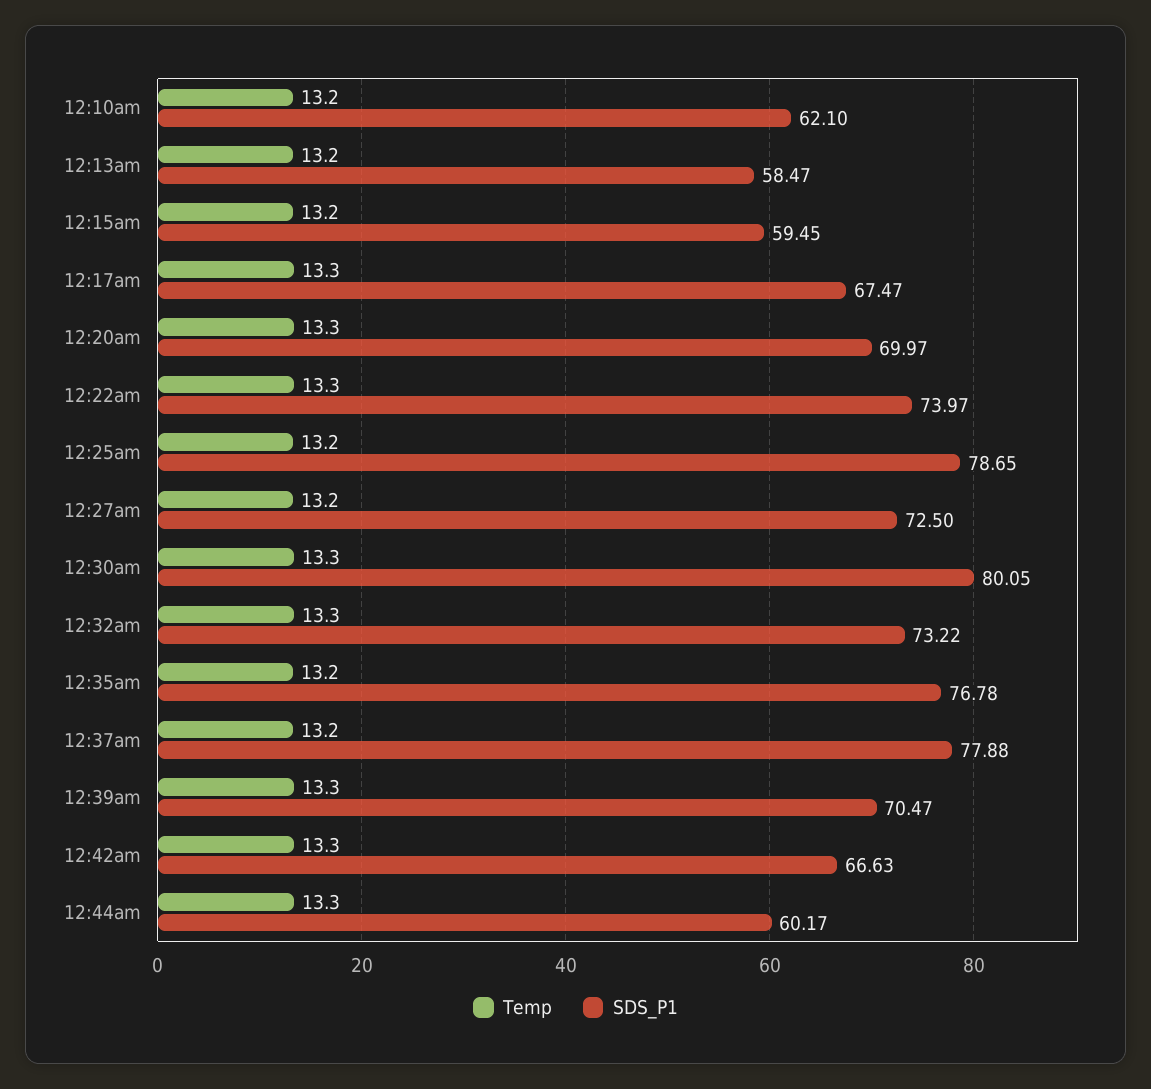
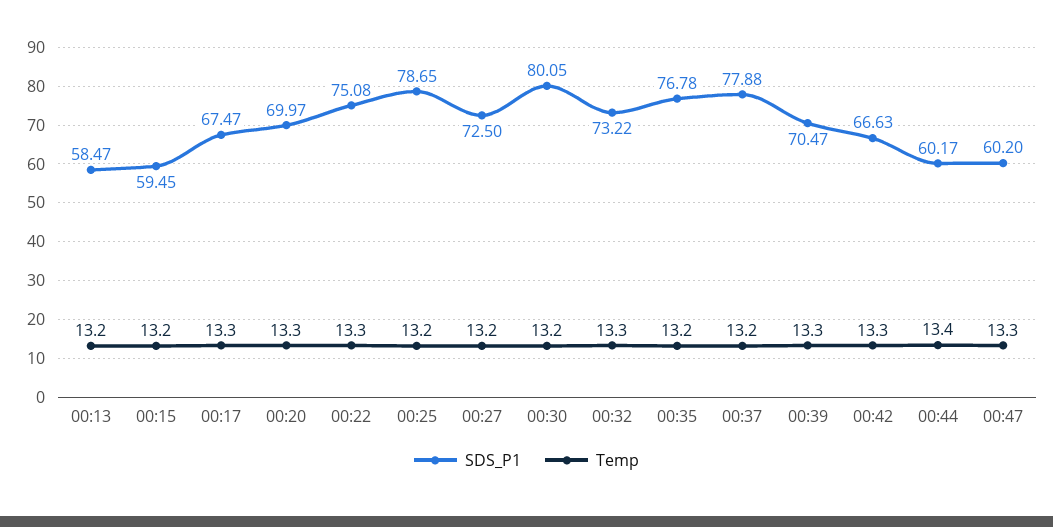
Temp, 12:10am: 13.2 -> none
SDS_P1, 12:10am: 62.1 -> none
SDS_P1, 12:22am: 73.97 -> 75.08
Temp, 12:30am: 13.3 -> 13.2
Temp, 12:44am: 13.3 -> 13.4
SDS_P1, 00:47: none -> 60.2
Temp, 00:47: none -> 13.3

